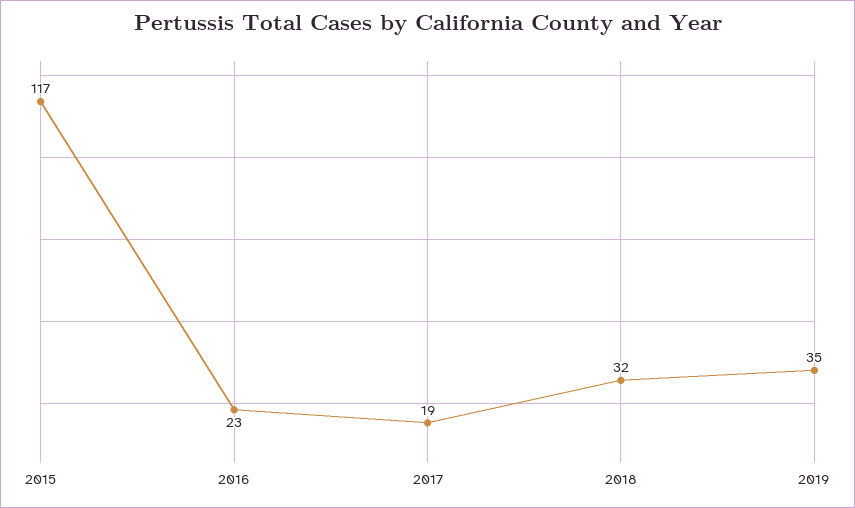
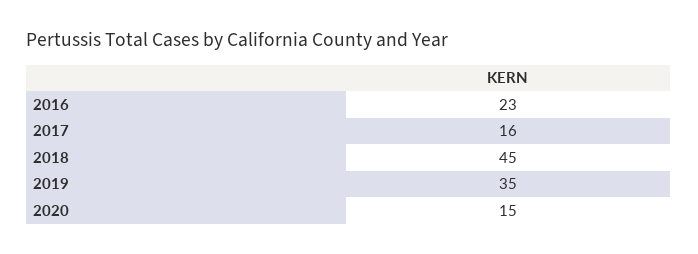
2015: 117 -> none
2017: 19 -> 16
2018: 32 -> 45
2020: none -> 15

